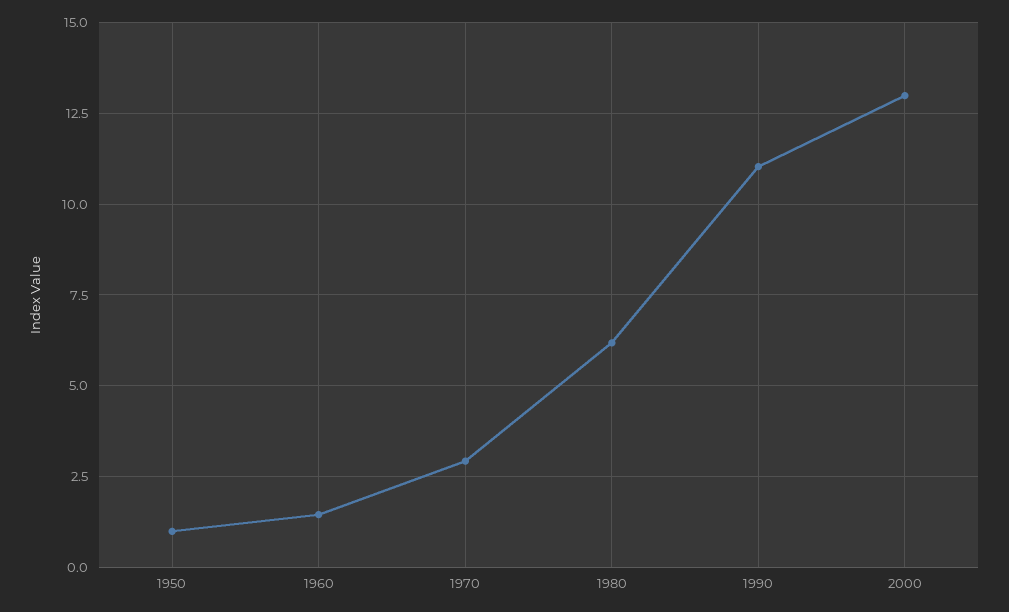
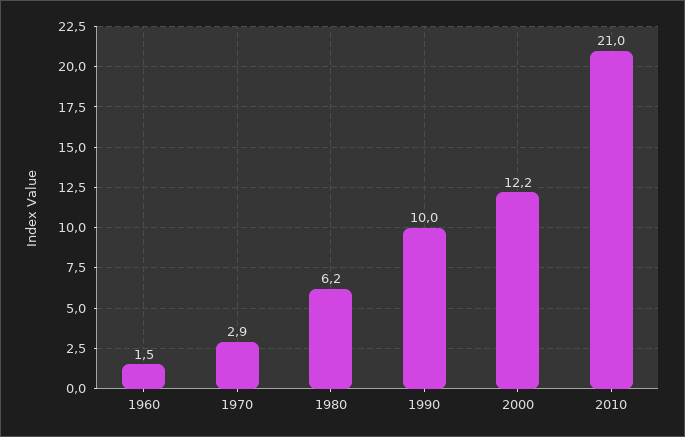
1950: 1 -> none
1990: 11 -> 10
2000: 13 -> 12.2
2010: none -> 21

